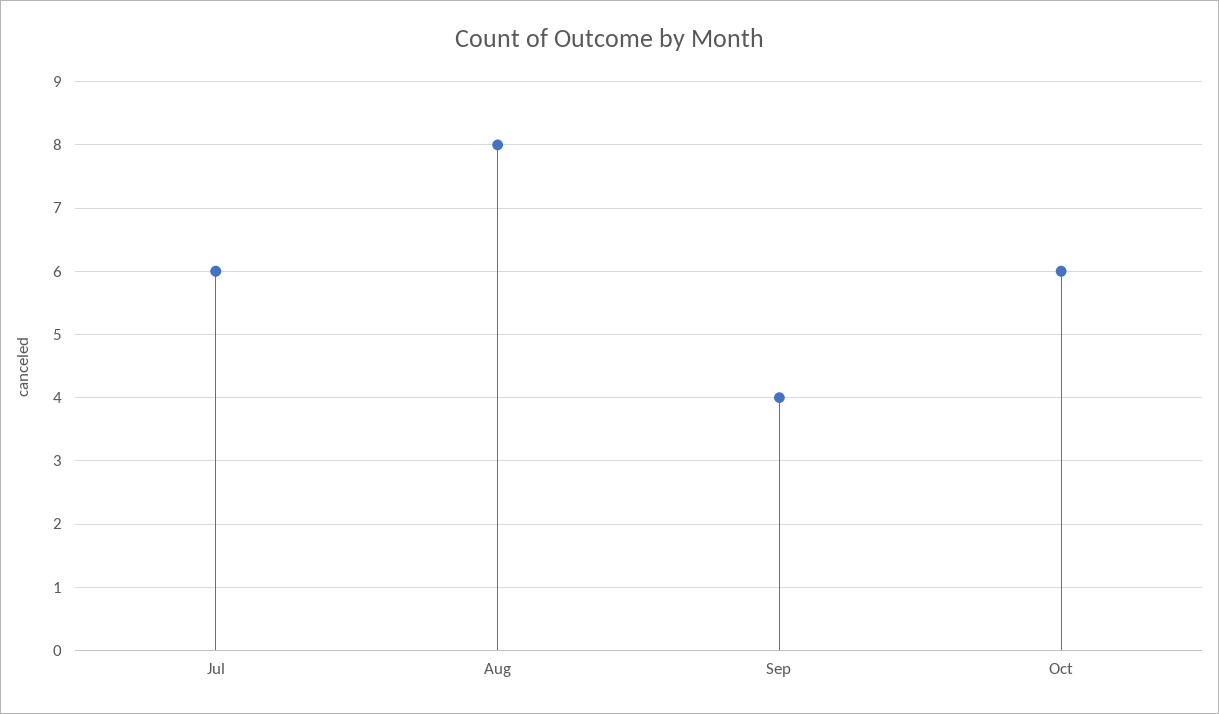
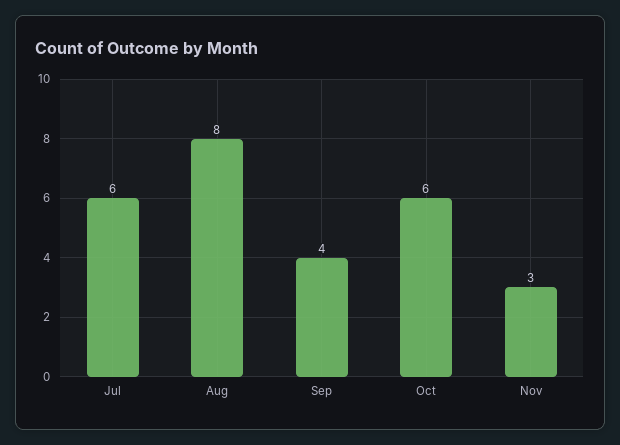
Nov: none -> 3

